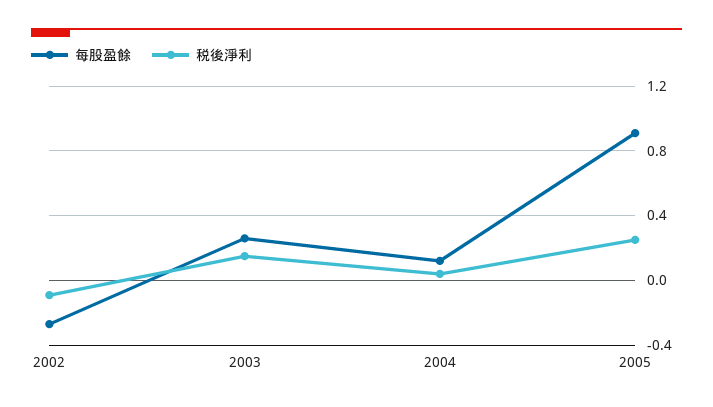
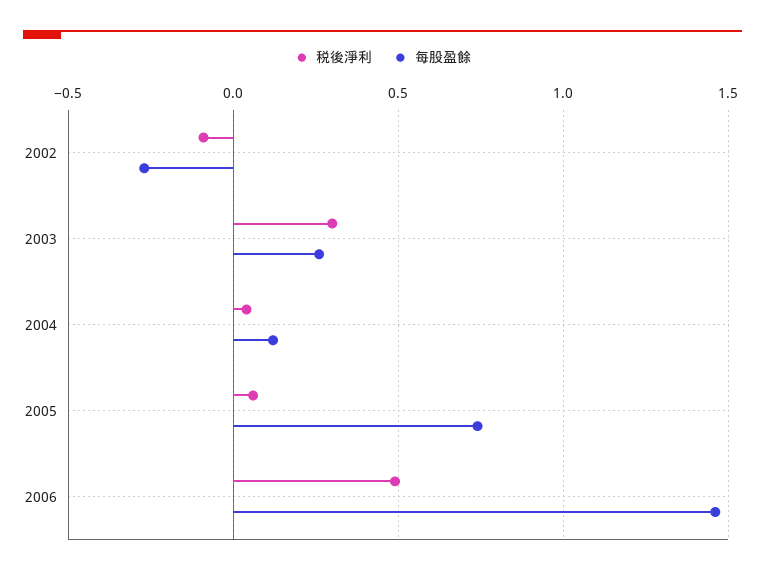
税後淨利, 2003: 0.15 -> 0.3
每股盈餘, 2005: 0.9 -> 0.75
税後淨利, 2005: 0.25 -> 0.05
税後淨利, 2006: none -> 0.5
每股盈餘, 2006: none -> 1.45

